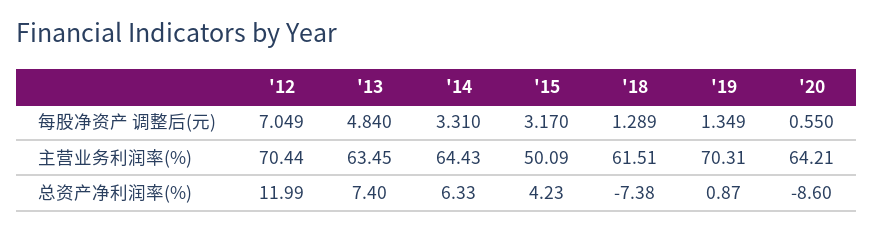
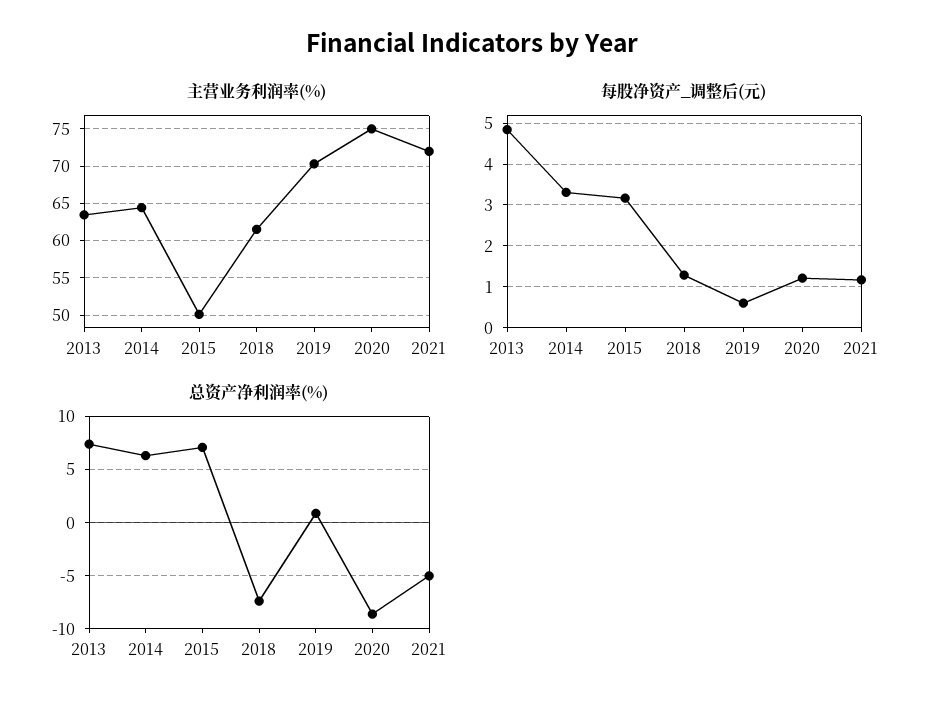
每股净资产 调整后(元), '12: 7.049 -> none
每股净资产 调整后(元), '19: 1.349 -> 0.6
每股净资产 调整后(元), '20: 0.55 -> 1.2
主营业务利润率(%), '12: 70.44 -> none
主营业务利润率(%), '20: 64.21 -> 75
总资产净利润率(%), '12: 11.99 -> none
总资产净利润率(%), '15: 4.23 -> 7
主营业务利润率(%), 2021: none -> 72
每股净资产 调整后(元), 2021: none -> 1.2
总资产净利润率(%), 2021: none -> -5

